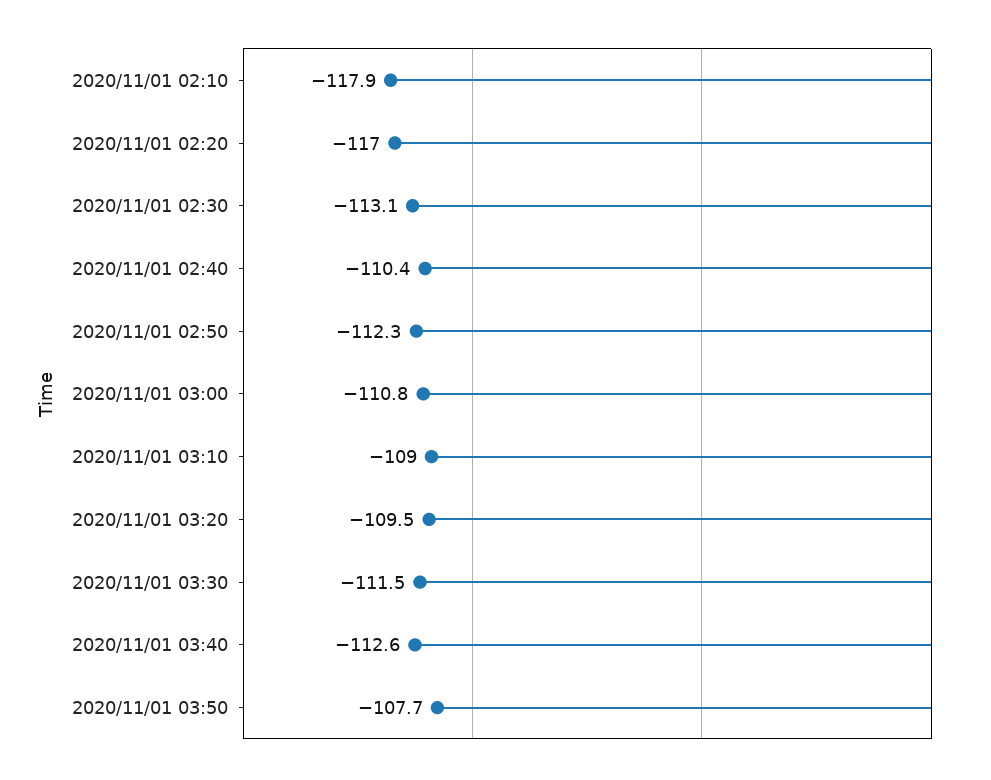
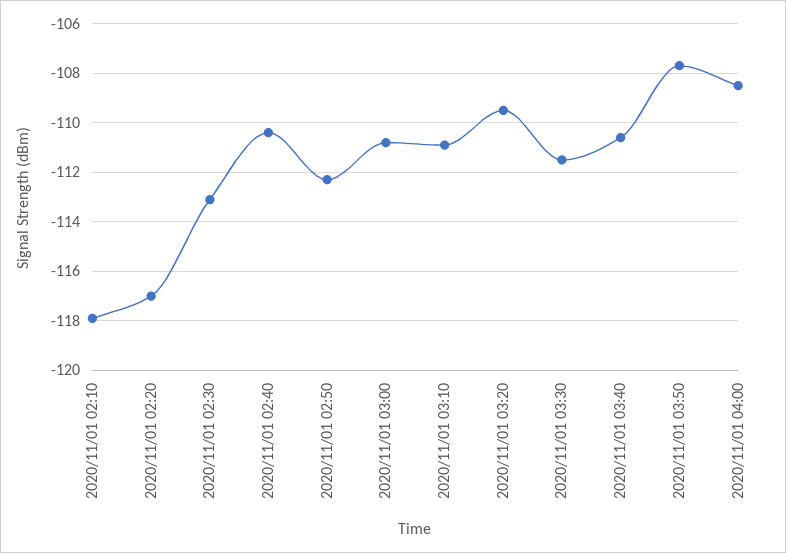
2020/11/01 03:10: -109 -> -111
2020/11/01 03:40: -112.6 -> -110.5
2020/11/01 04:00: none -> -108.5

